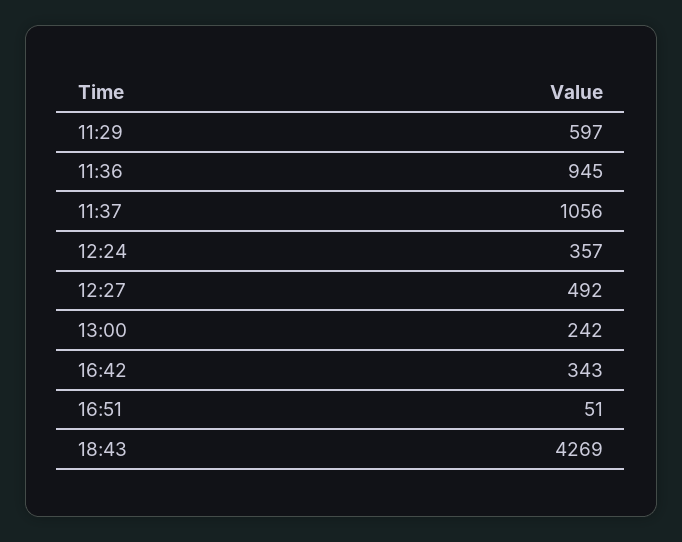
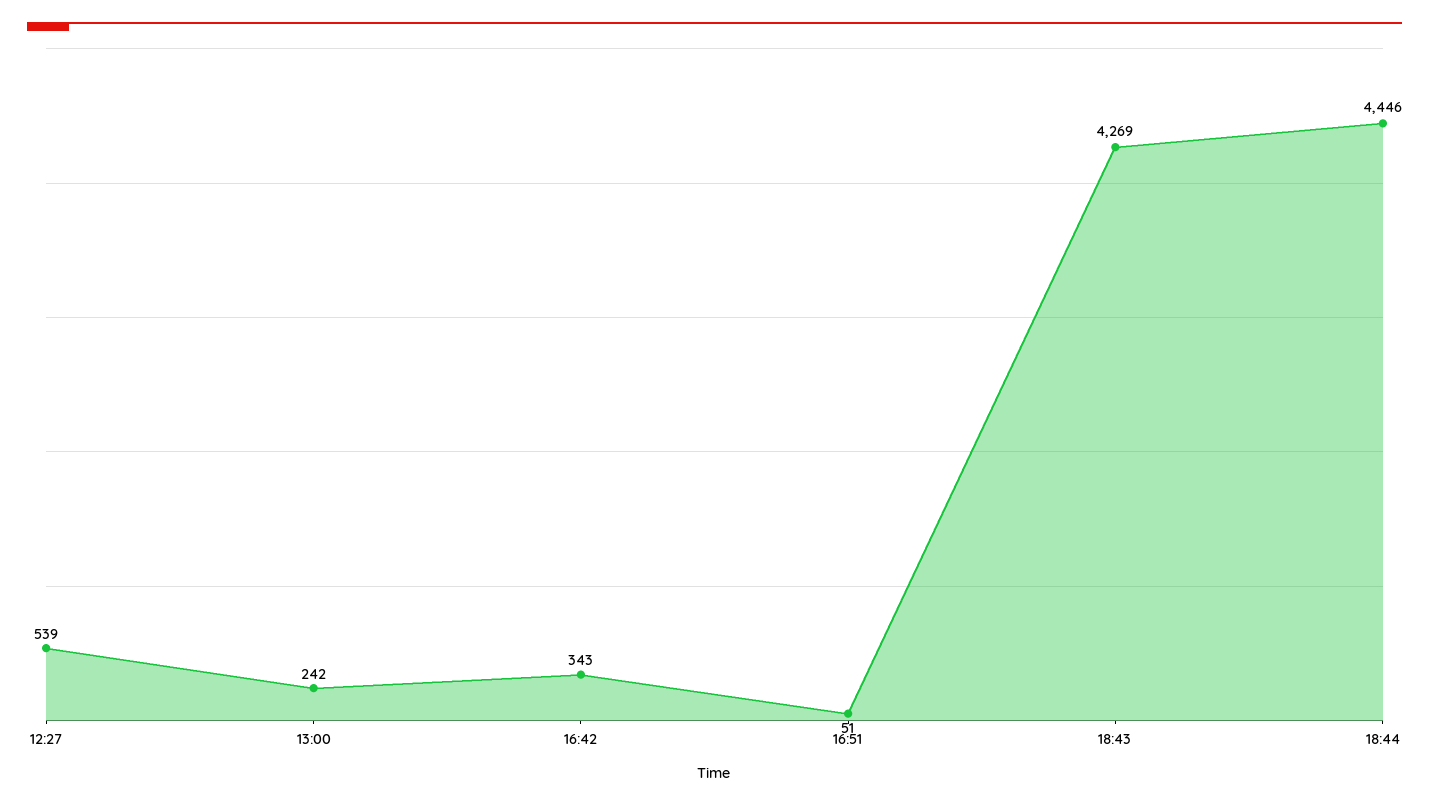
11:29: 597 -> none
11:36: 945 -> none
11:37: 1056 -> none
12:24: 357 -> none
12:27: 492 -> 539
18:44: none -> 4446

